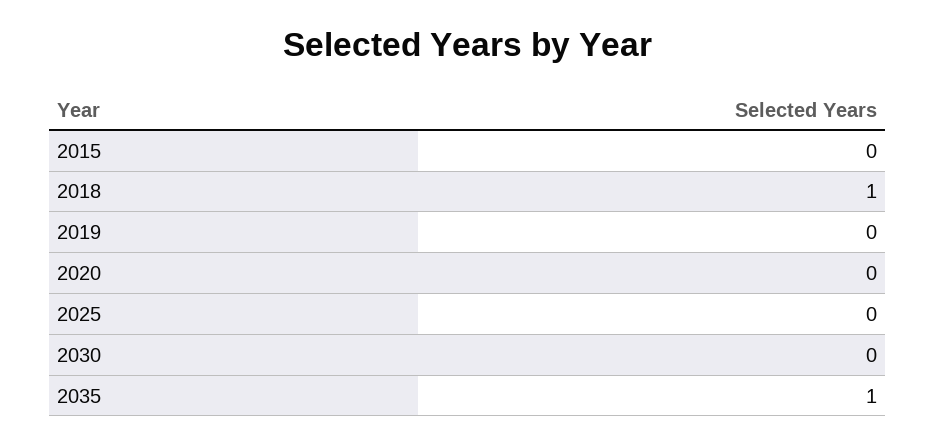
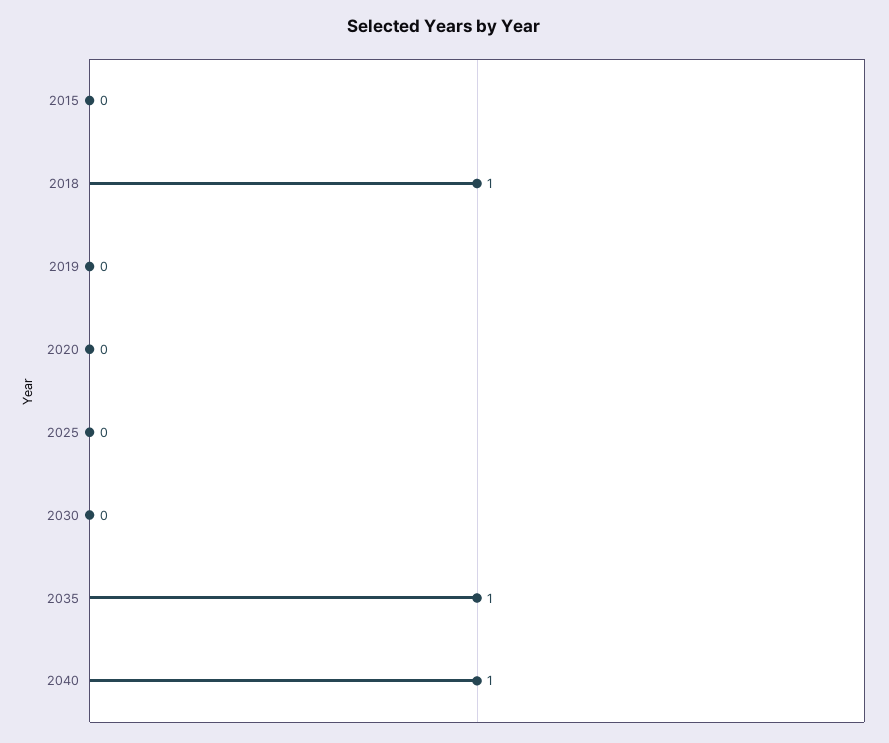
2040: none -> 1

